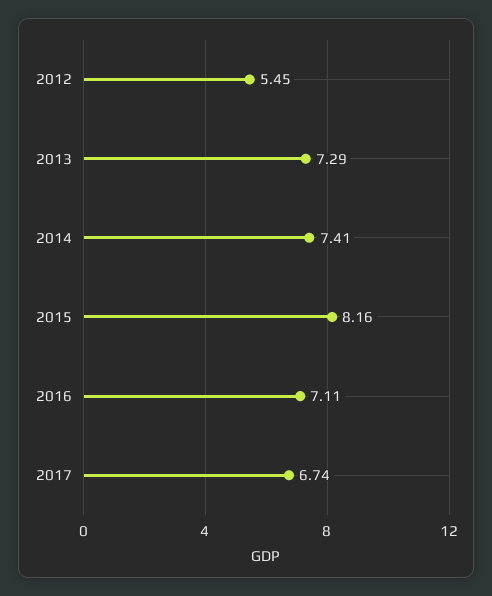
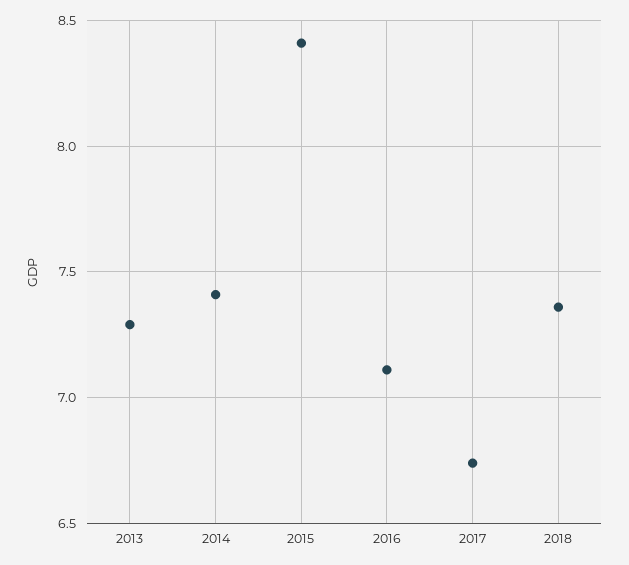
2012: 5.45 -> none
2015: 8.16 -> 8.4
2018: none -> 7.35

